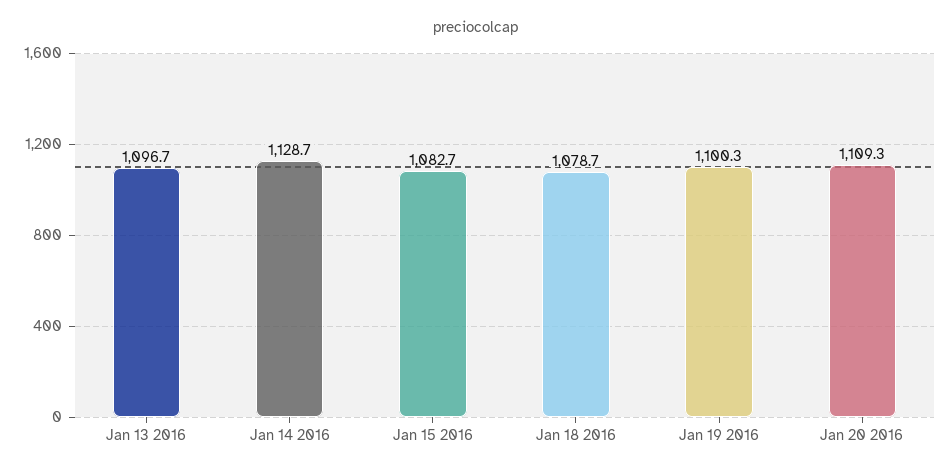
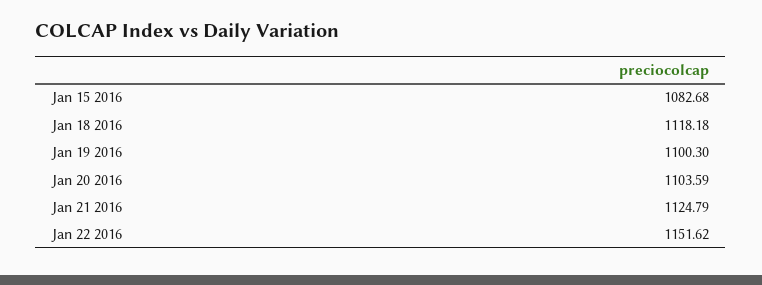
Jan 13 2016: 1096.7 -> none
Jan 14 2016: 1128.7 -> none
Jan 18 2016: 1078.7 -> 1118.18
Jan 20 2016: 1109.3 -> 1103.59
Jan 21 2016: none -> 1124.79
Jan 22 2016: none -> 1151.62

